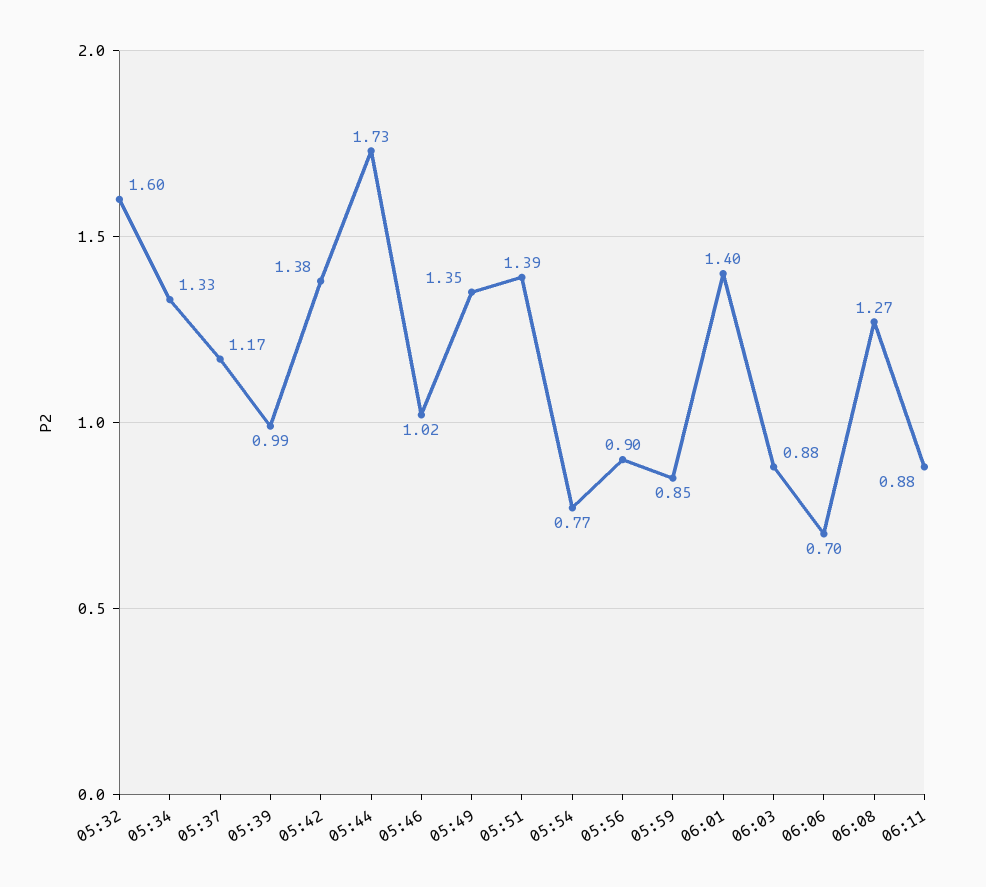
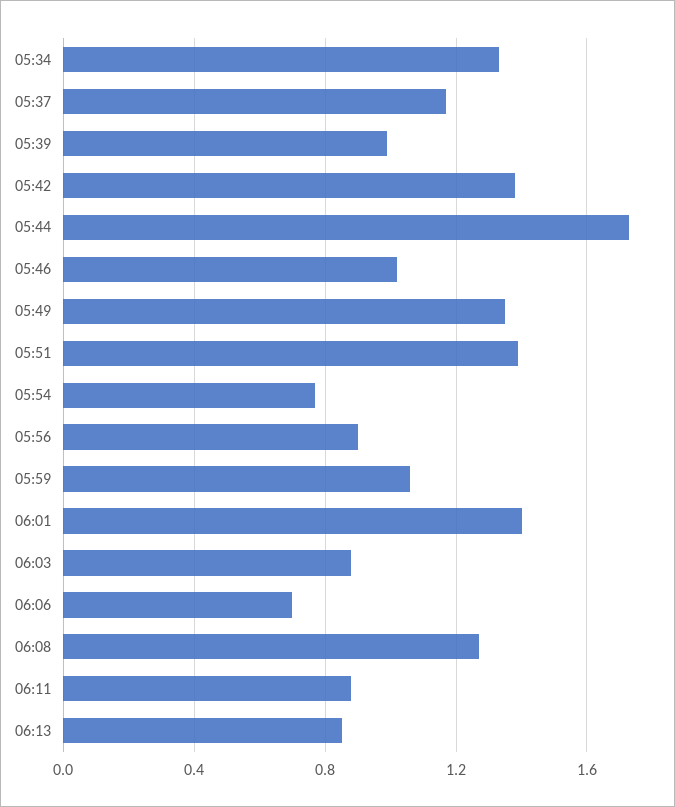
05:32: 1.6 -> none
05:59: 0.85 -> 1.05
06:13: none -> 0.85

